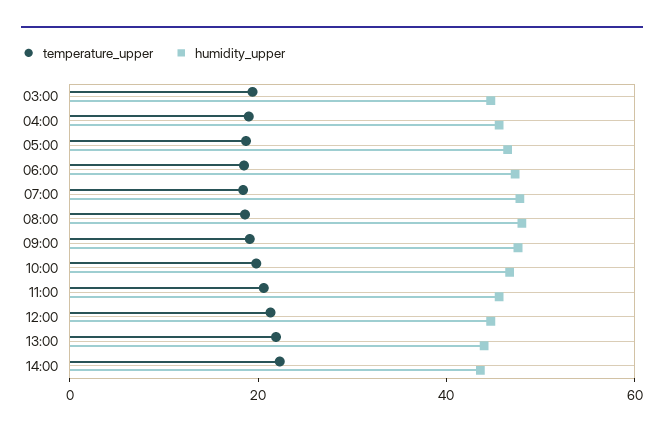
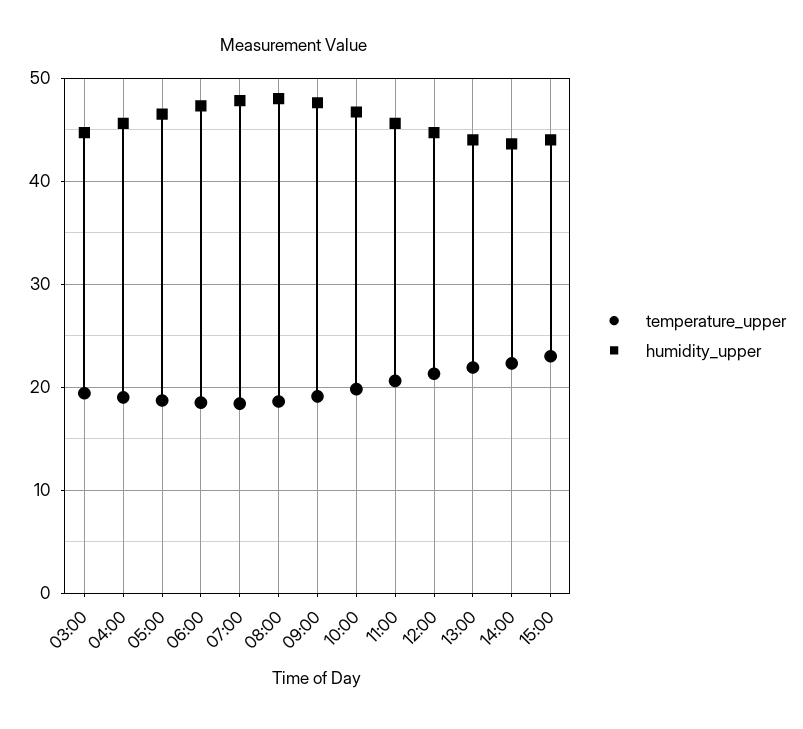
temperature_upper, 15:00: none -> 23
humidity_upper, 15:00: none -> 44

